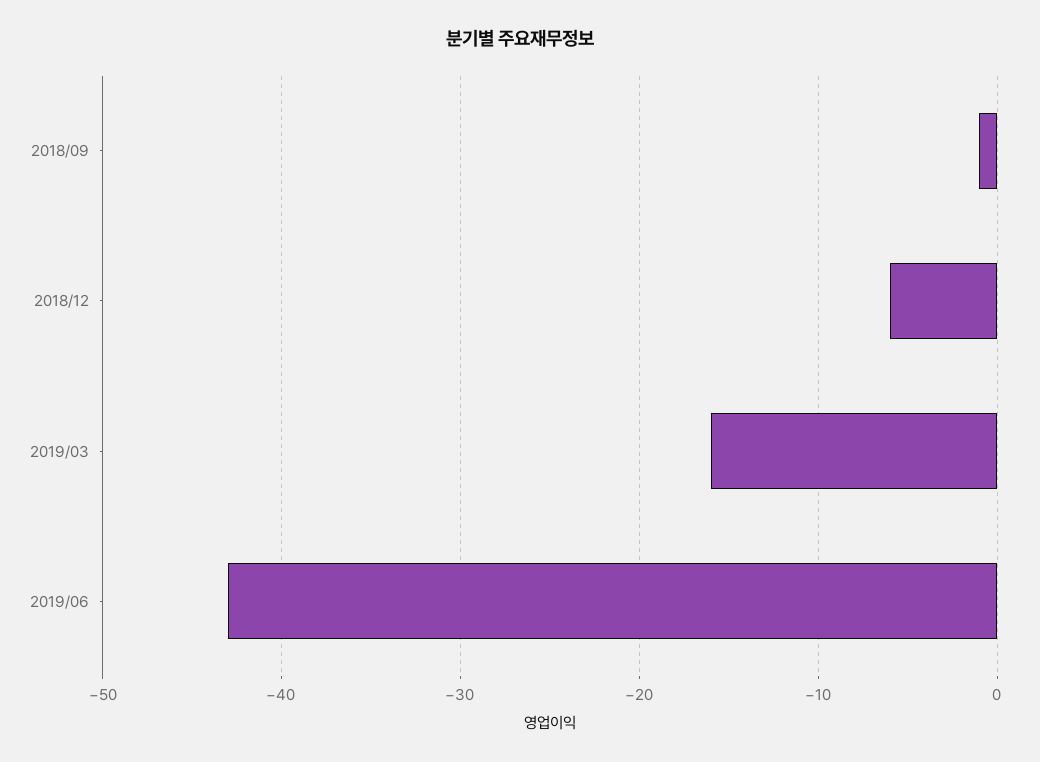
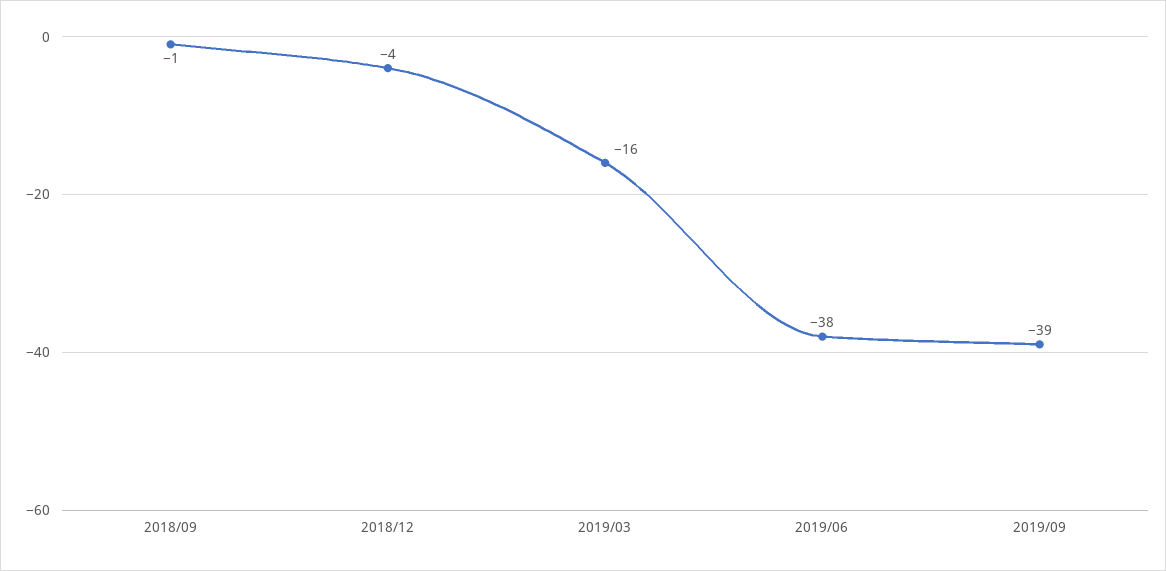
2018/12: -6 -> -4
2019/06: -43 -> -38
2019/09: none -> -39

